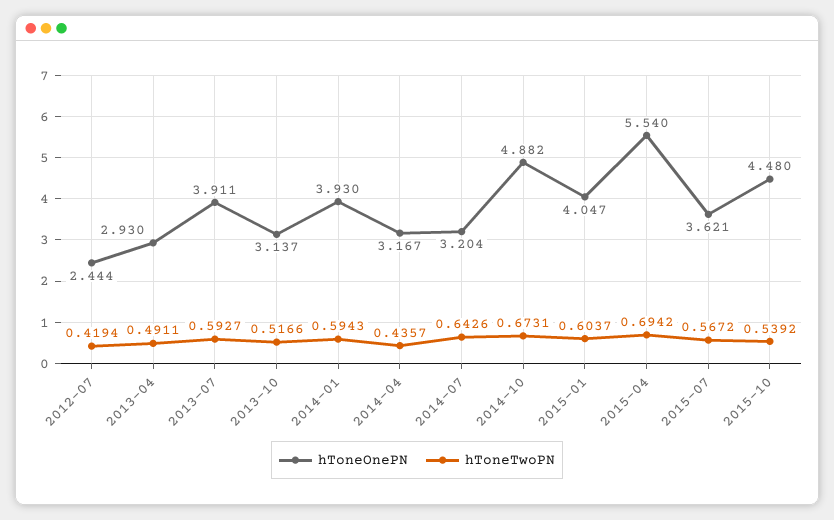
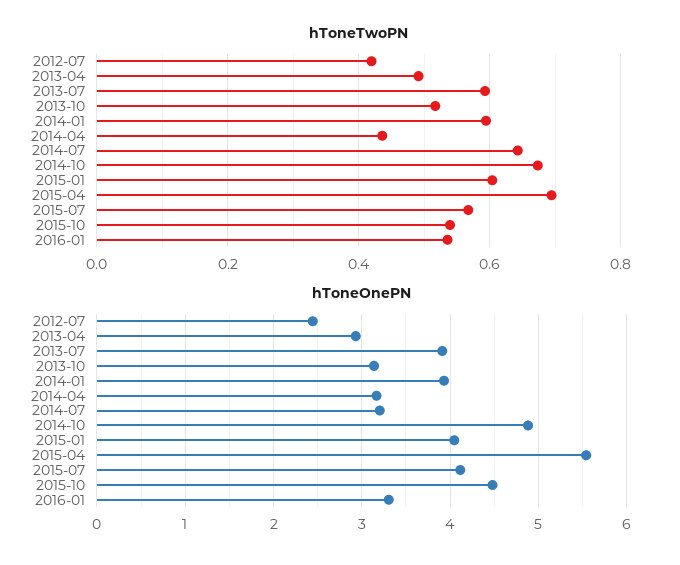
hToneOnePN, 2015-07: 3.621 -> 4.1
hToneTwoPN, 2016-01: none -> 0.54
hToneOnePN, 2016-01: none -> 3.3

